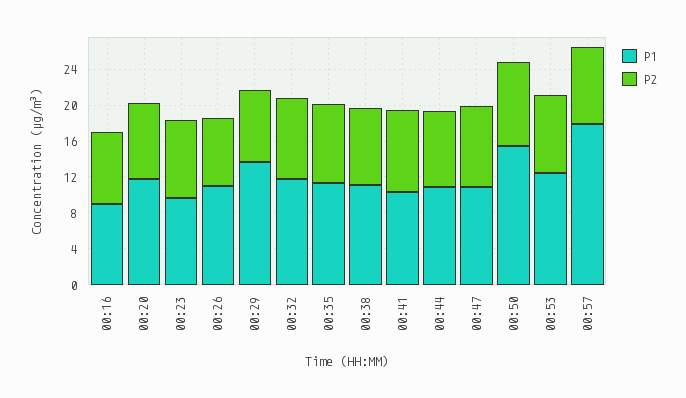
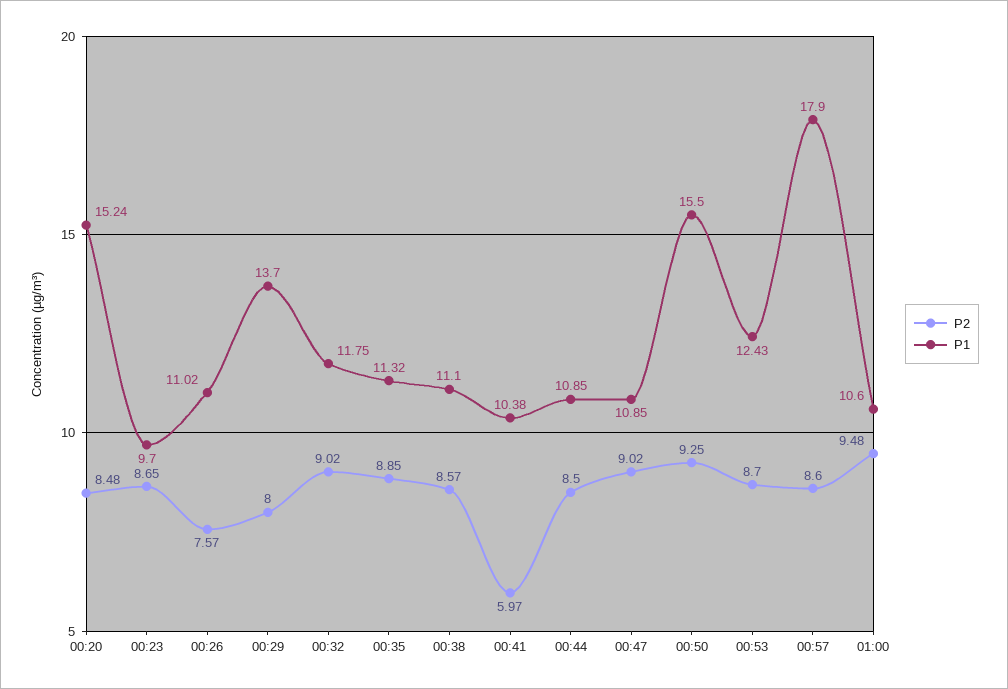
P1, 00:16: 9 -> none
P2, 00:16: 8 -> none
P1, 00:20: 12 -> 15.24
P2, 00:41: 9 -> 5.97
P2, 01:00: none -> 9.48
P1, 01:00: none -> 10.6

